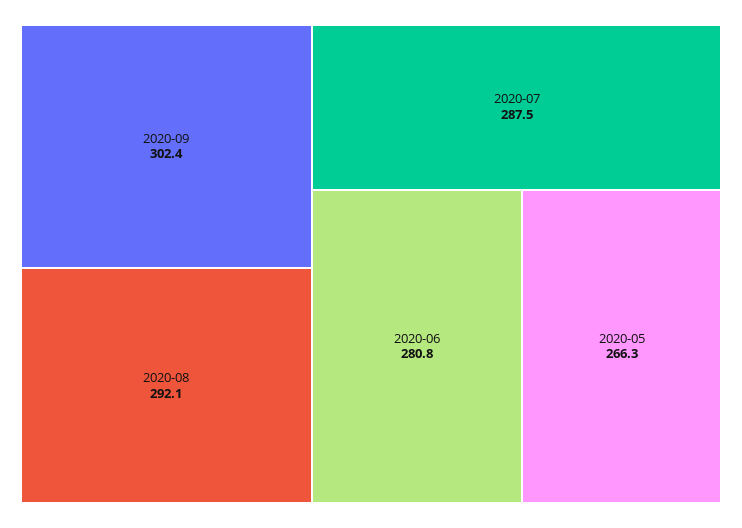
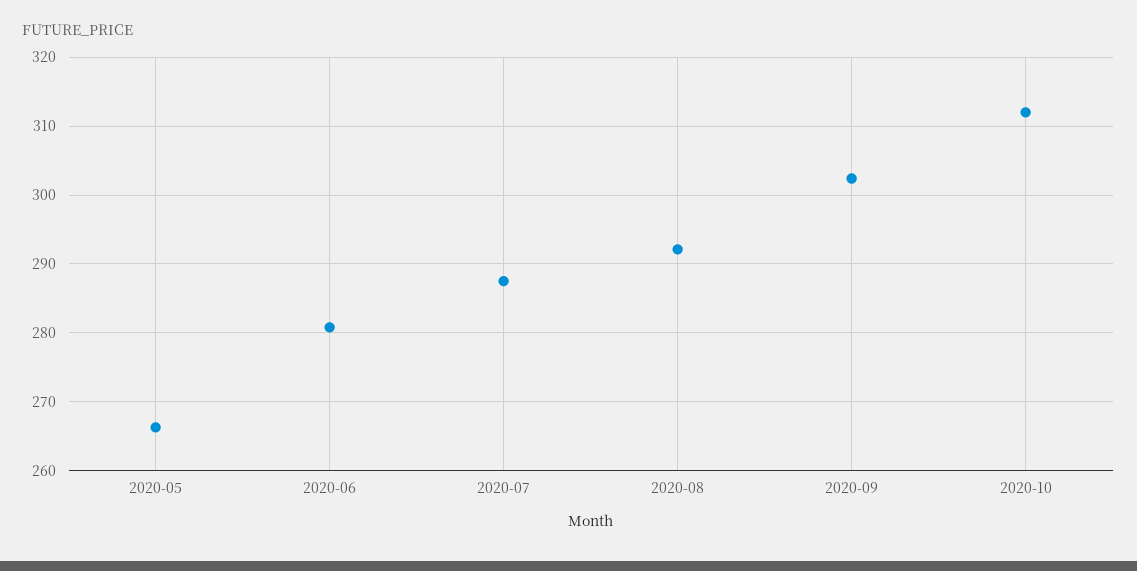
2020-10: none -> 312

